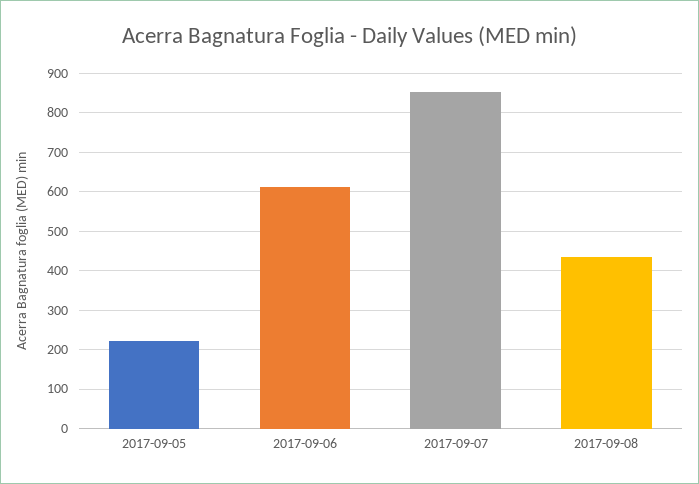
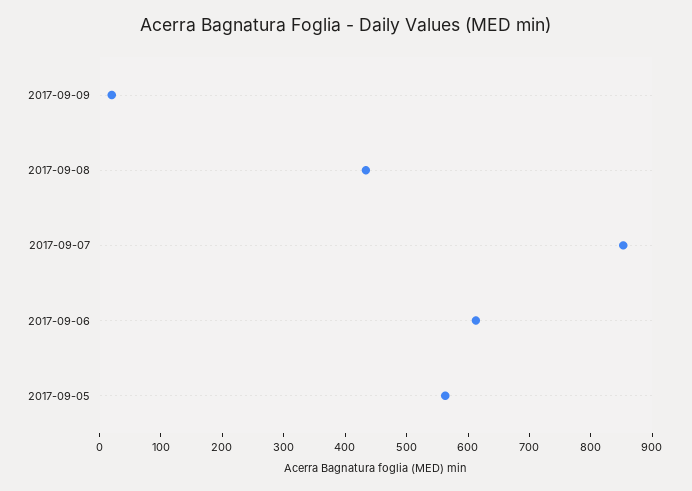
2017-09-05: 220 -> 560
2017-09-09: none -> 20

